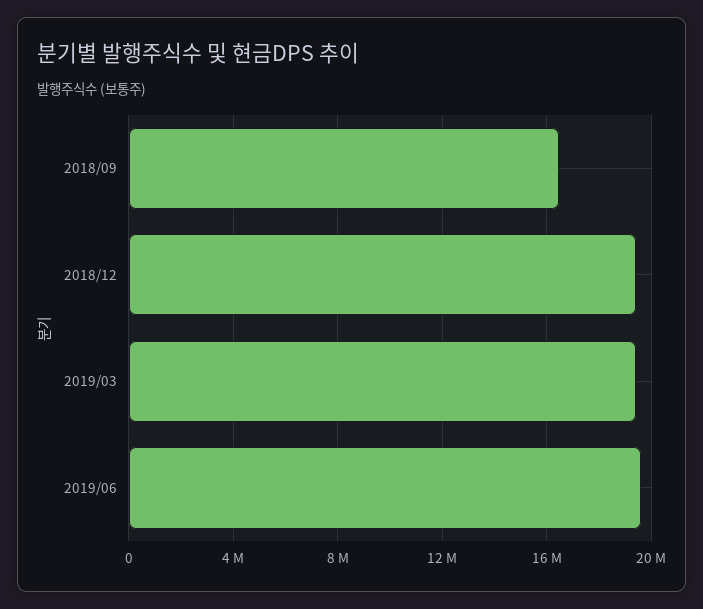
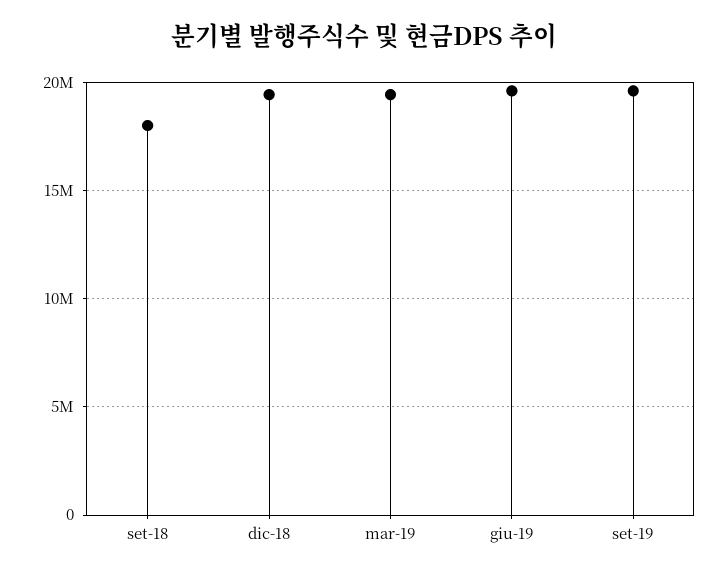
2018/09: 16500000 -> 18000000
set-19: none -> 19500000

